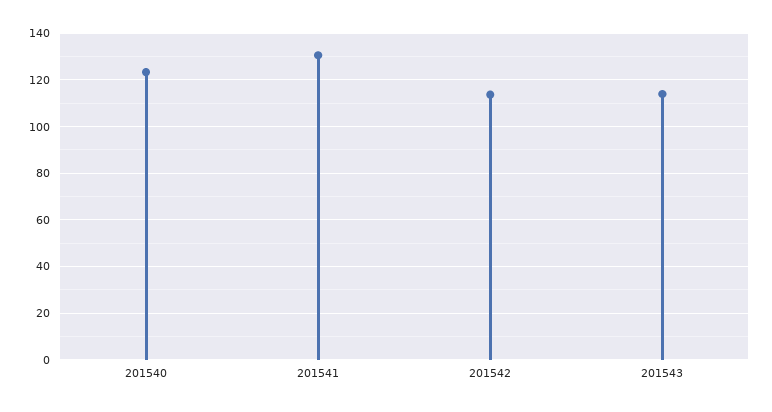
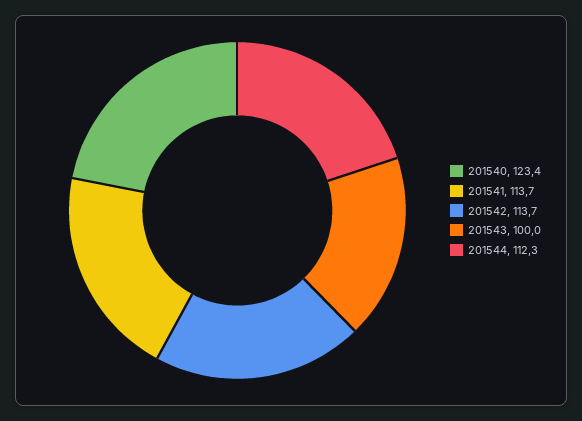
201541: 130 -> 113.7
201543: 115 -> 100
201544: none -> 112.3

